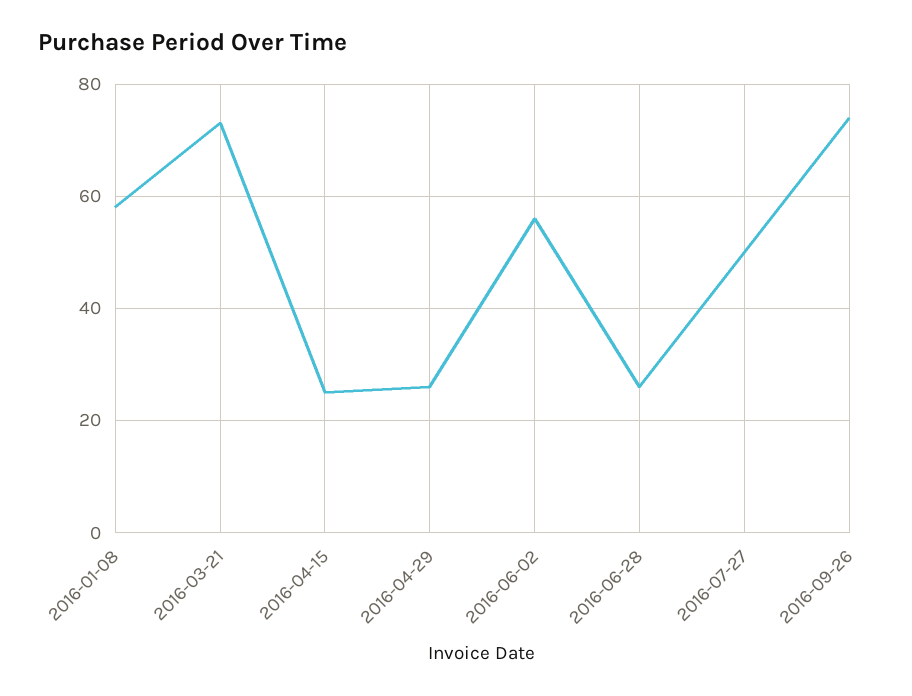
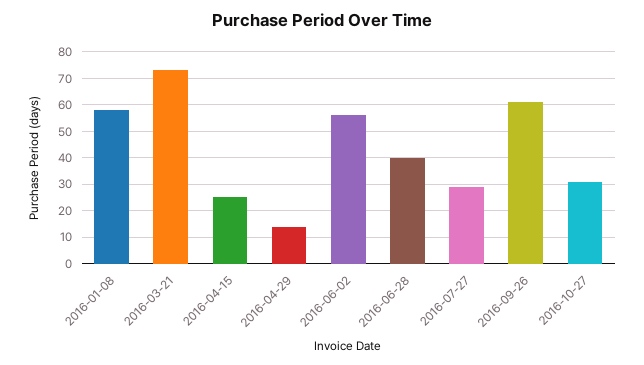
2016-04-29: 25 -> 15
2016-06-28: 25 -> 40
2016-07-27: 50 -> 30
2016-09-26: 75 -> 60
2016-10-27: none -> 30

